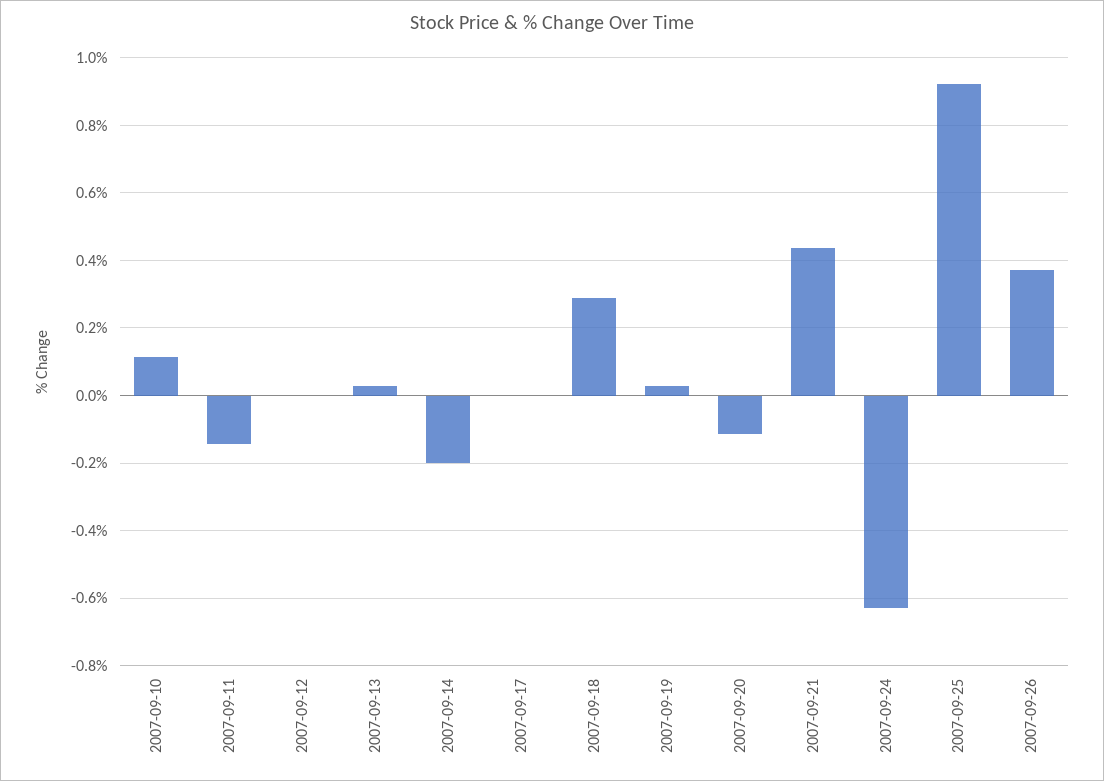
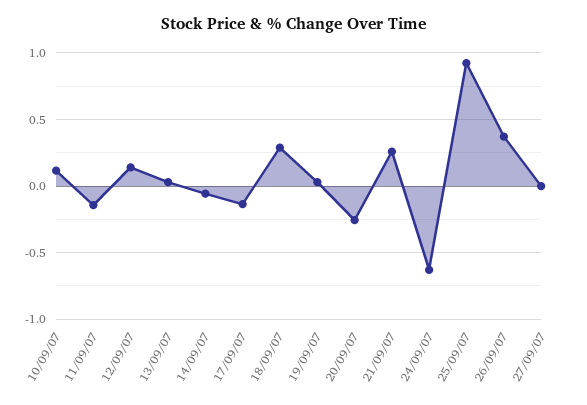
2007-09-12: 0 -> 0.15
2007-09-14: -0.2 -> -0.05
2007-09-17: 0 -> -0.15
2007-09-20: -0.12 -> -0.25
2007-09-21: 0.44 -> 0.25
27/09/07: none -> 0

